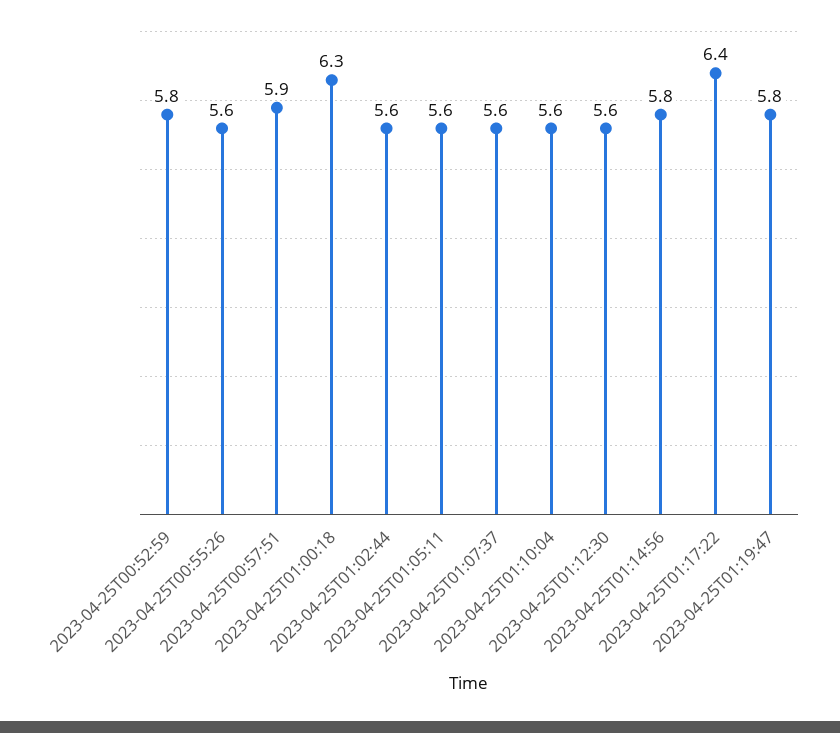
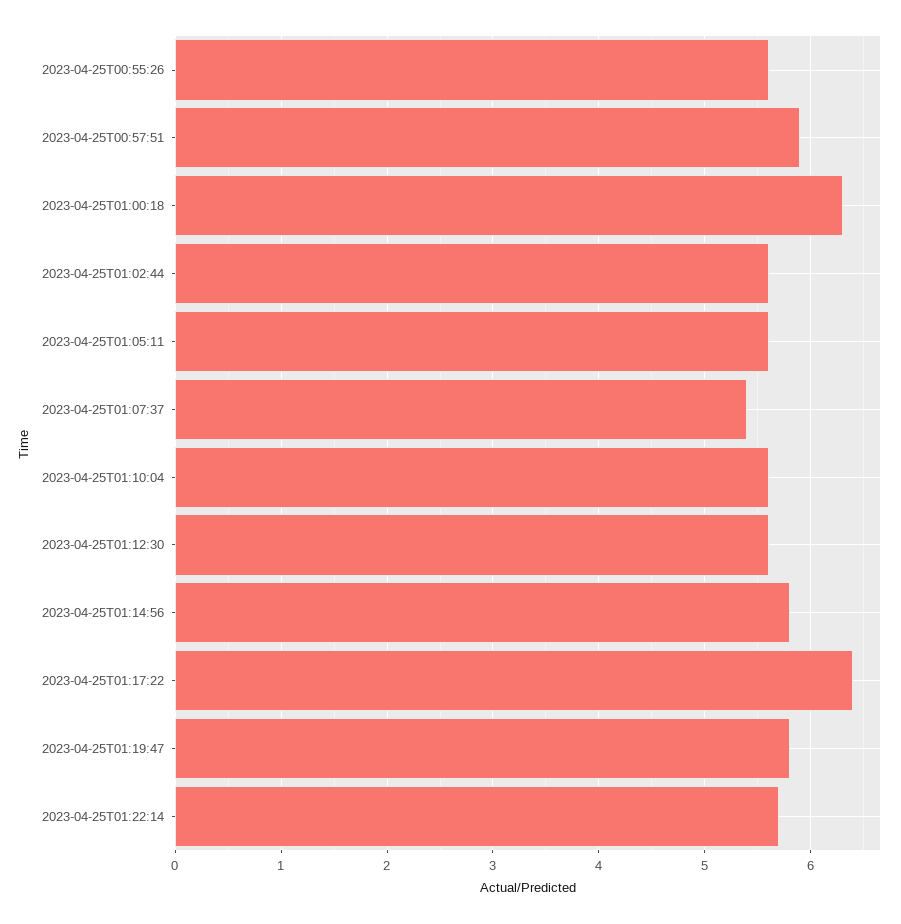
2023-04-25T00:52:59: 5.8 -> none
2023-04-25T01:07:37: 5.6 -> 5.4
2023-04-25T01:22:14: none -> 5.7

